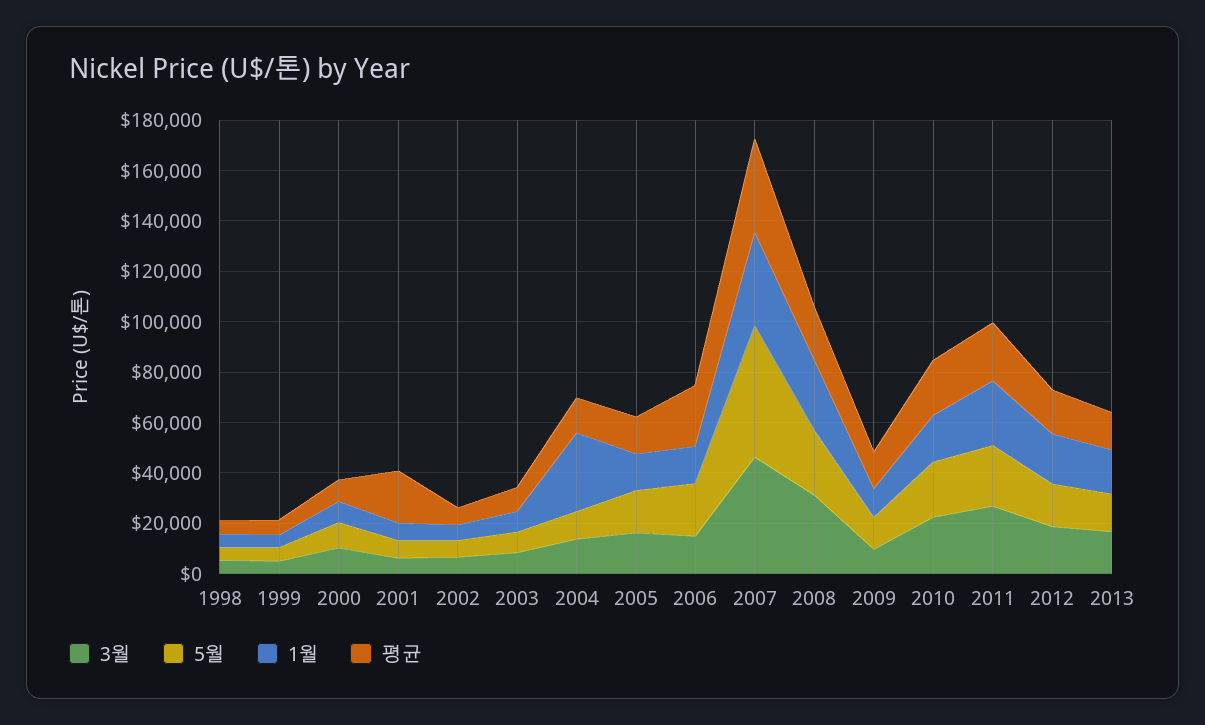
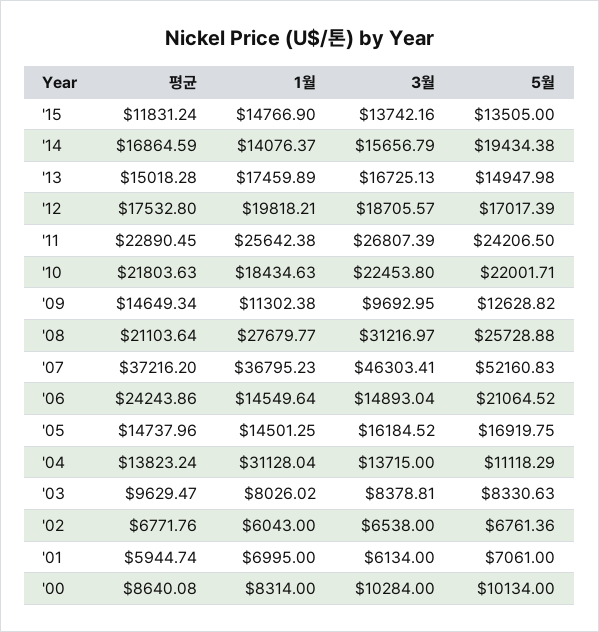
3월, 1998: 5000 -> none
5월, 1998: 5000 -> none
1월, 1998: 5000 -> none
평균, 1998: 5000 -> none
3월, 1999: 5000 -> none
5월, 1999: 5000 -> none
1월, 1999: 5000 -> none
평균, 1999: 5000 -> none
평균, 2001: 20000 -> 5944.74
평균, '15: none -> 11831.24
1월, '15: none -> 14766.9
3월, '15: none -> 13742.16
5월, '15: none -> 13505
평균, '14: none -> 16864.59
1월, '14: none -> 14076.37
3월, '14: none -> 15656.79
5월, '14: none -> 19434.38

